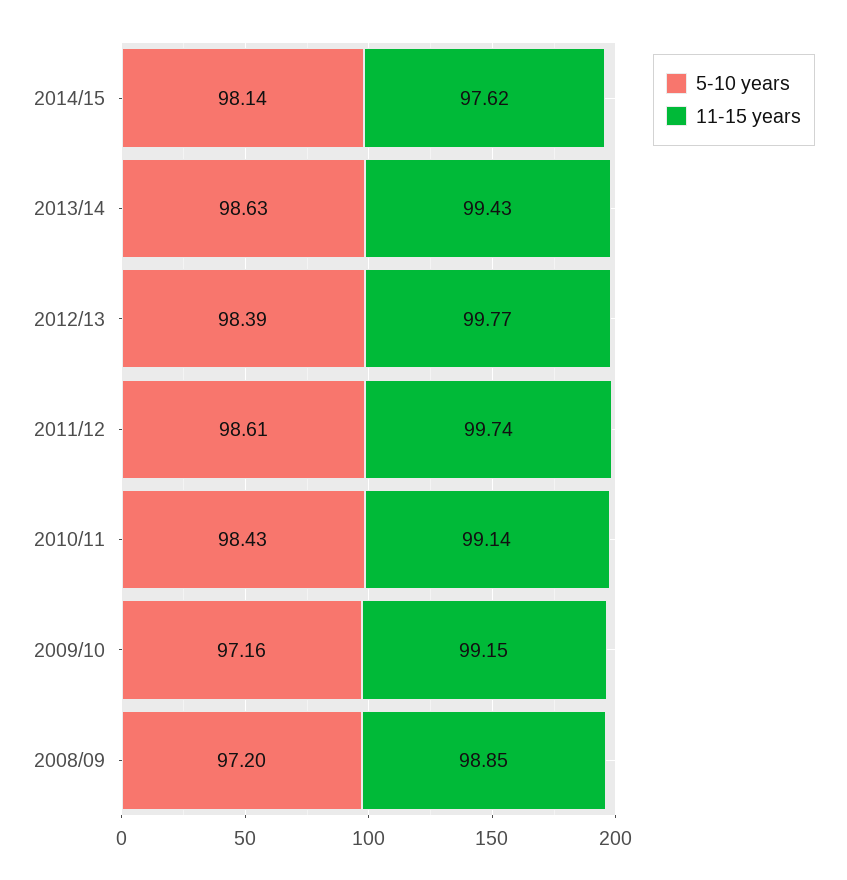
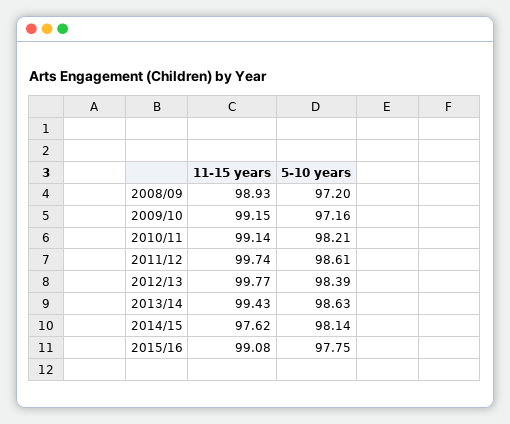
5-10 years, 2010/11: 98.43 -> 98.21
11-15 years, 2008/09: 98.85 -> 98.93
11-15 years, 2015/16: none -> 99.08
5-10 years, 2015/16: none -> 97.75

